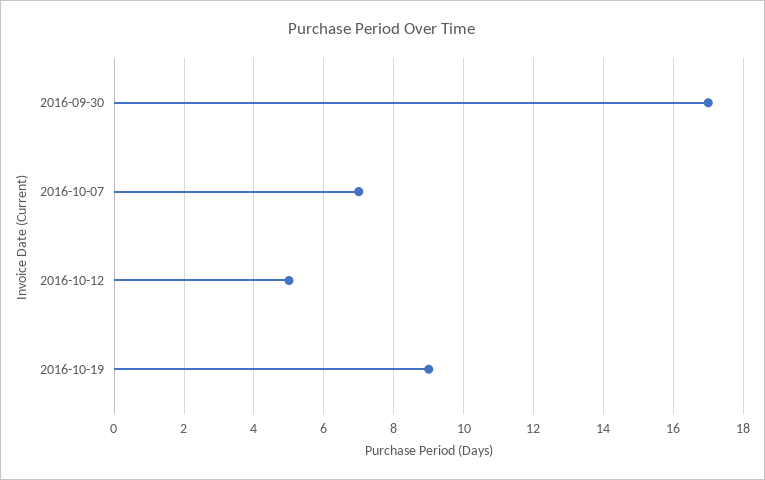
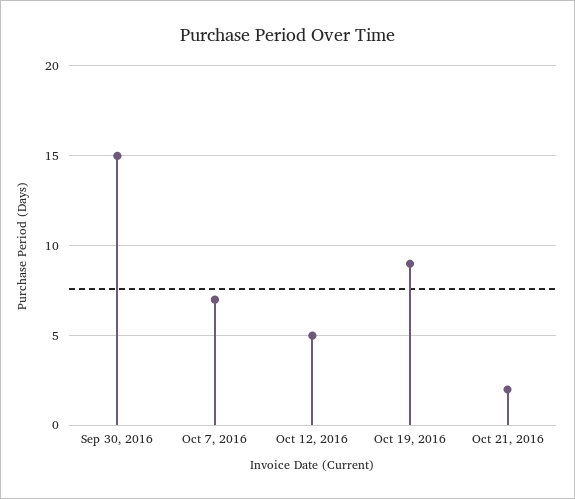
2016-09-30: 17 -> 15
Oct 21, 2016: none -> 2

